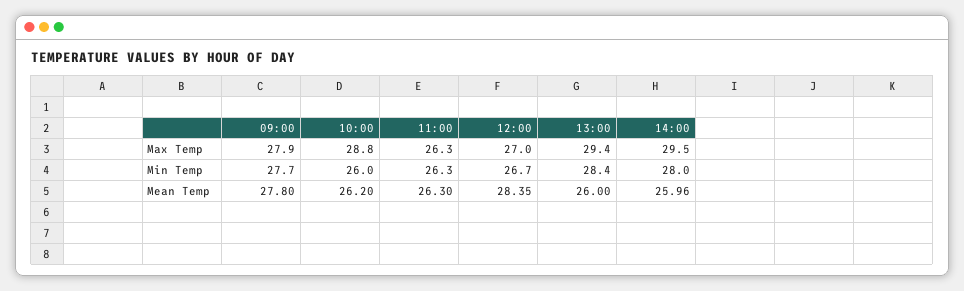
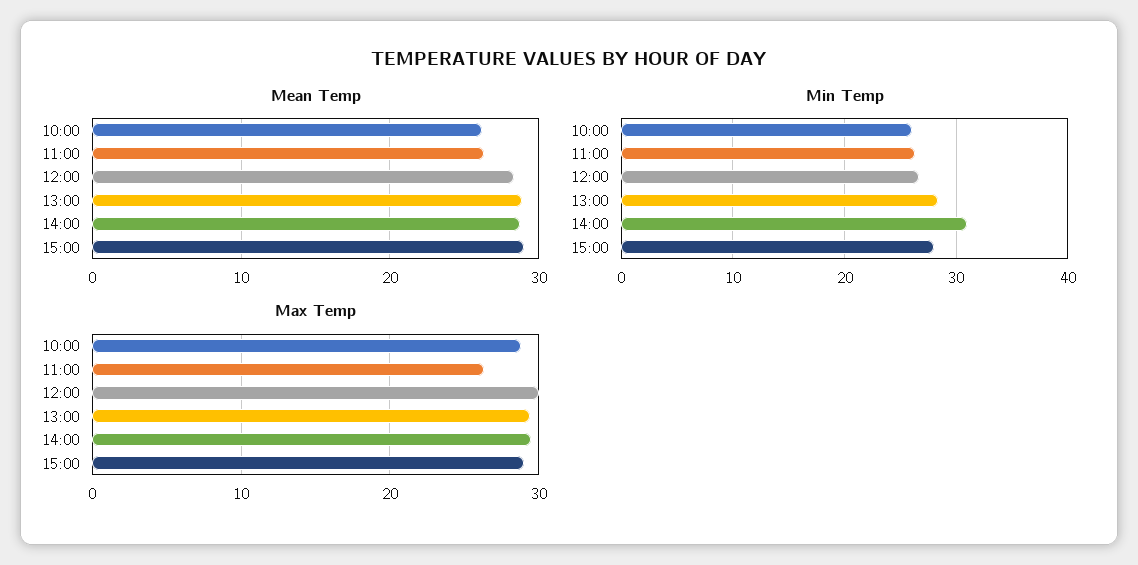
Max Temp, 09:00: 27.9 -> none
Max Temp, 12:00: 27 -> 30
Min Temp, 09:00: 27.7 -> none
Min Temp, 14:00: 28 -> 31
Mean Temp, 09:00: 27.8 -> none
Mean Temp, 13:00: 26 -> 29
Mean Temp, 14:00: 25.96 -> 29
Mean Temp, 15:00: none -> 29
Min Temp, 15:00: none -> 28
Max Temp, 15:00: none -> 29

